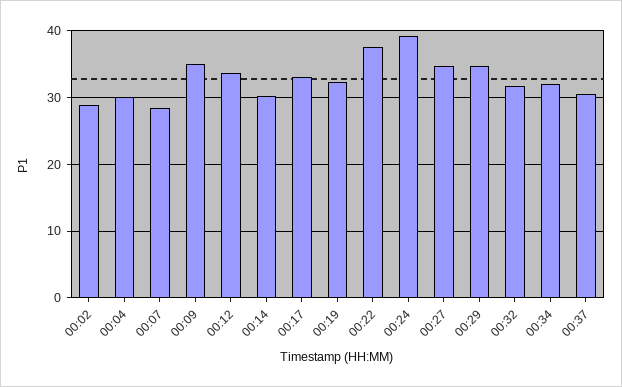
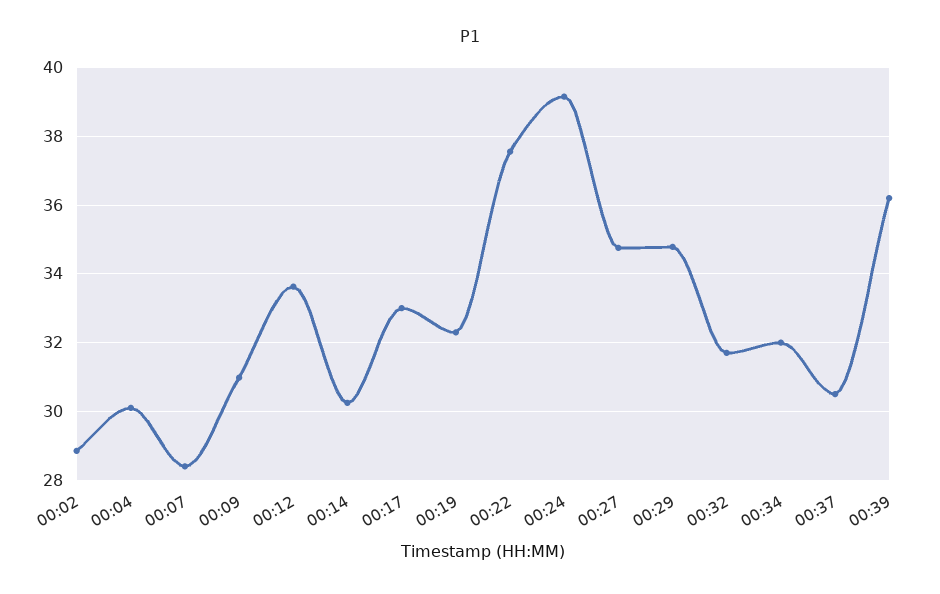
00:09: 35 -> 31
00:39: none -> 36.2

